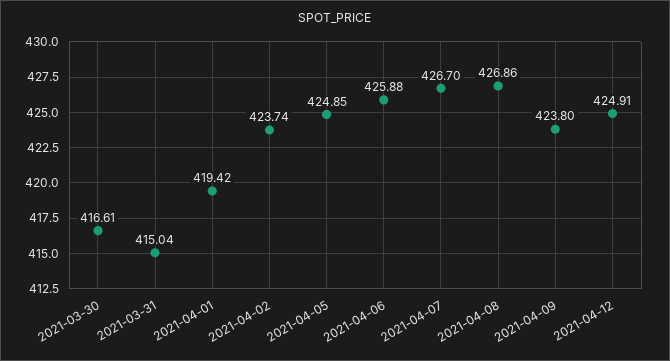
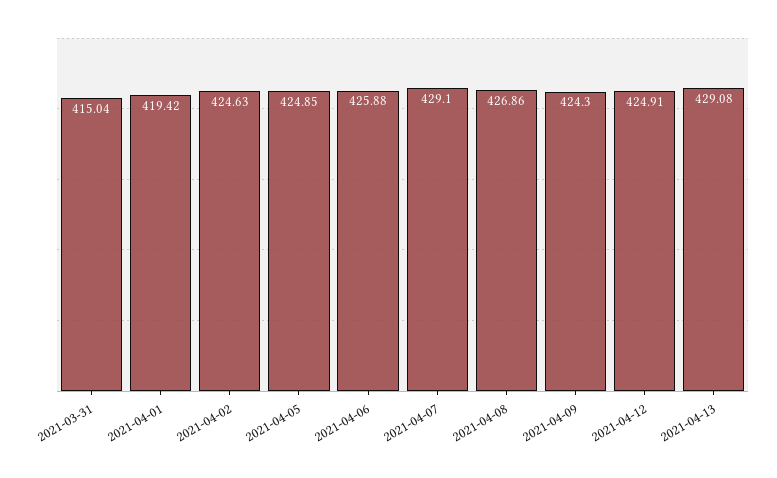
2021-03-30: 416.61 -> none
2021-04-02: 423.74 -> 424.63
2021-04-07: 426.7 -> 429.1
2021-04-09: 423.8 -> 424.3
2021-04-13: none -> 429.08

